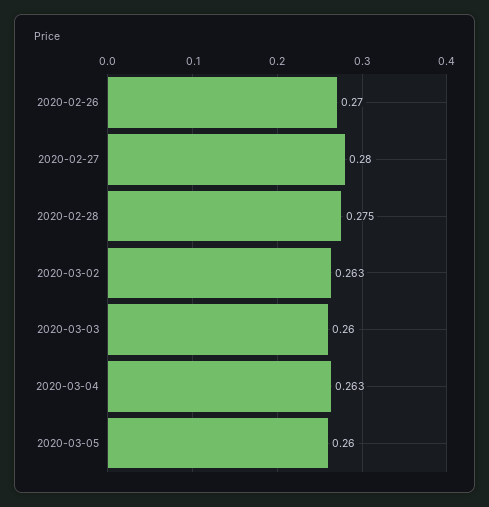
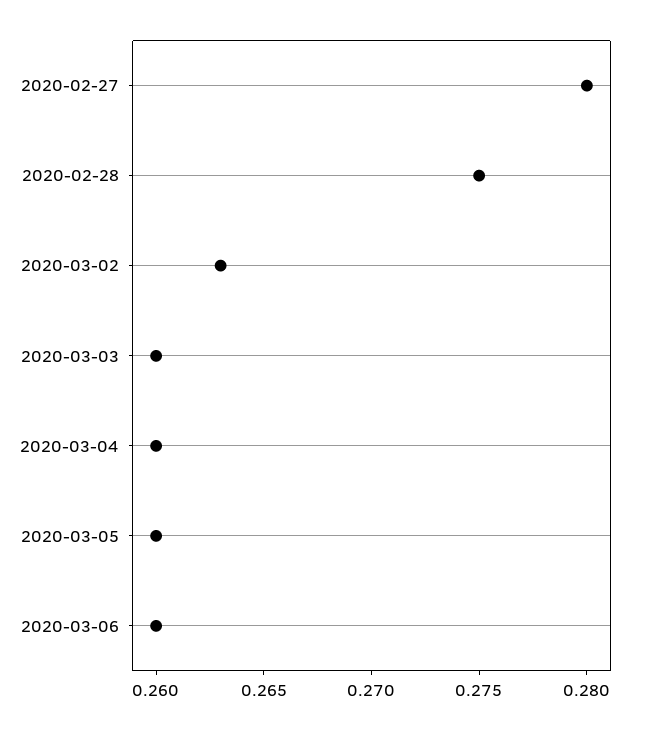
2020-02-26: 0.27 -> none
2020-03-04: 0.263 -> 0.26
2020-03-06: none -> 0.26

